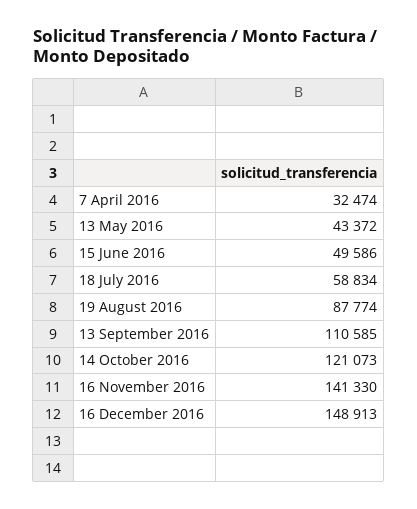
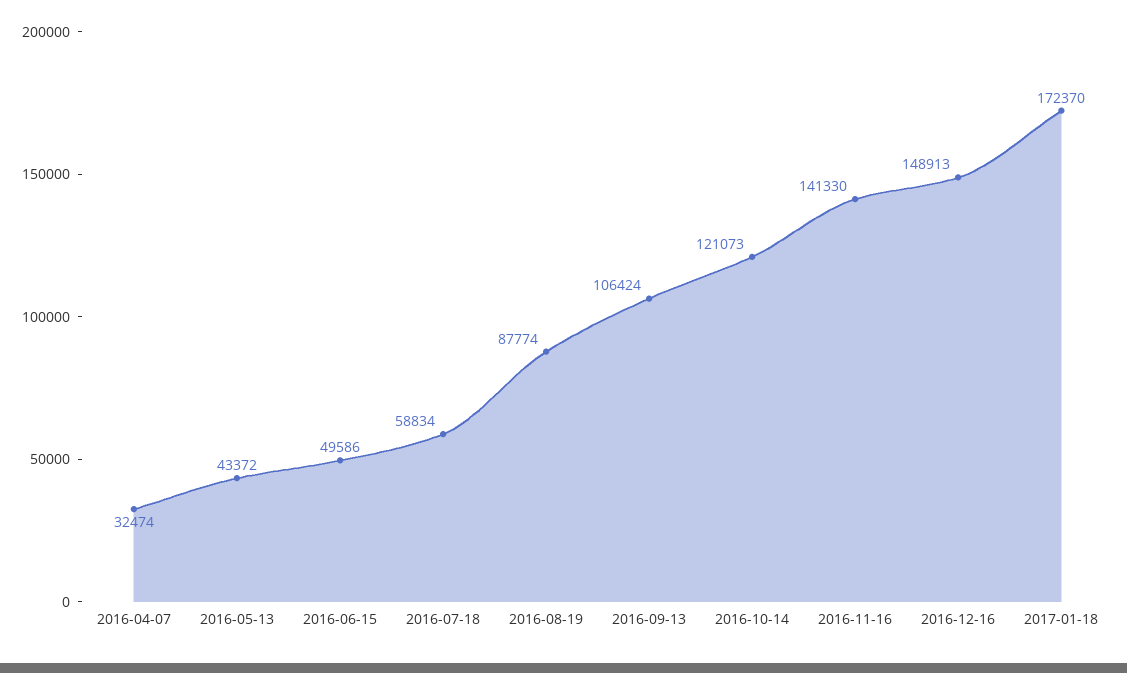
13 September 2016: 110585 -> 106424
2017-01-18: none -> 172370

